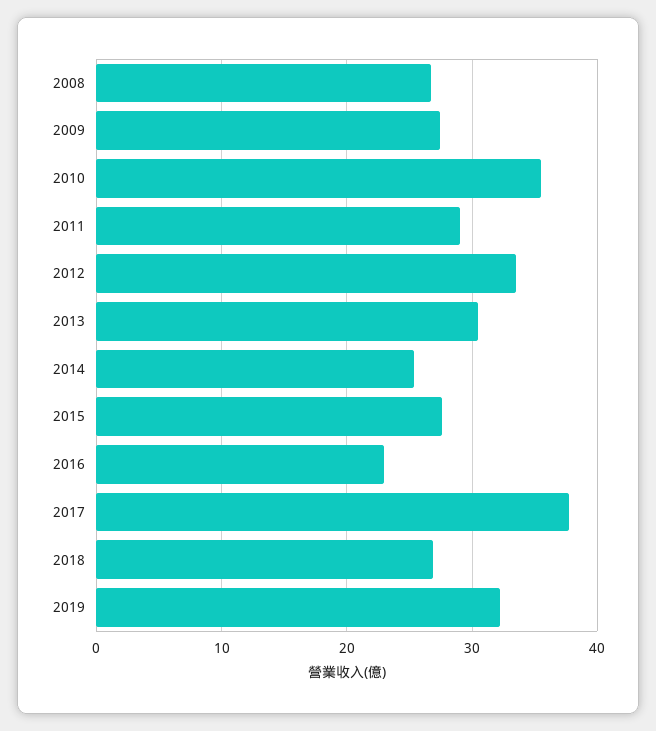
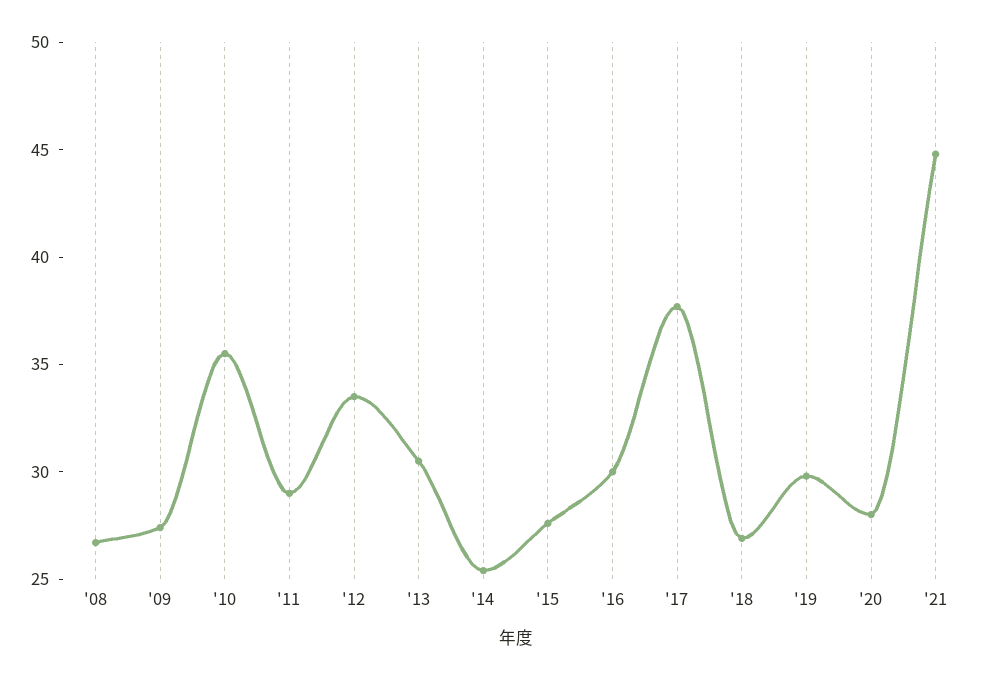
2016: 23 -> 30
2019: 32 -> 30
'20: none -> 28
'21: none -> 45

